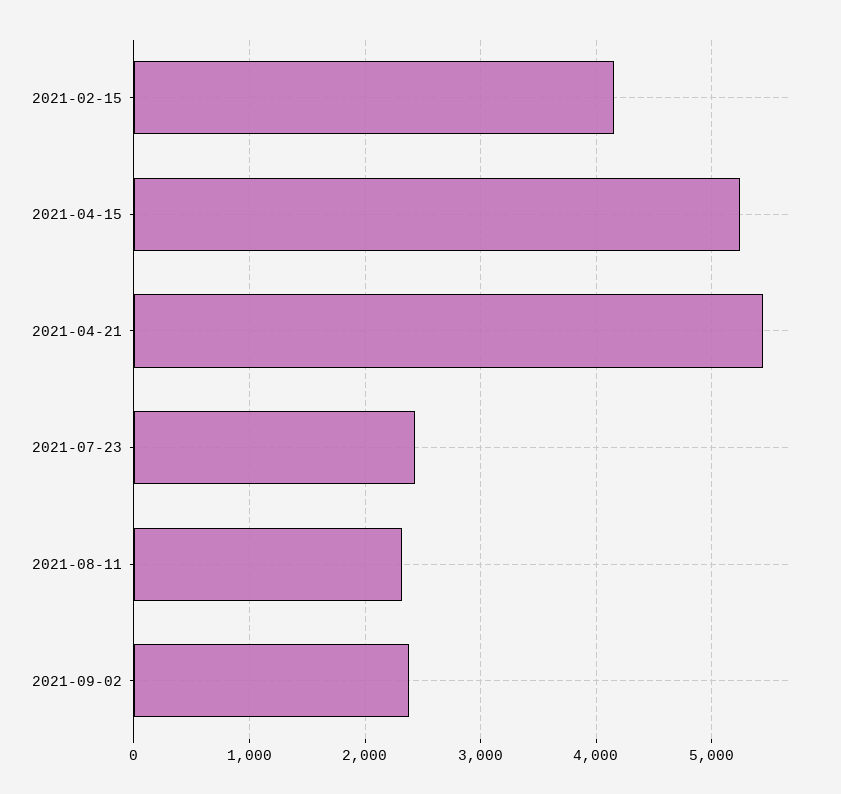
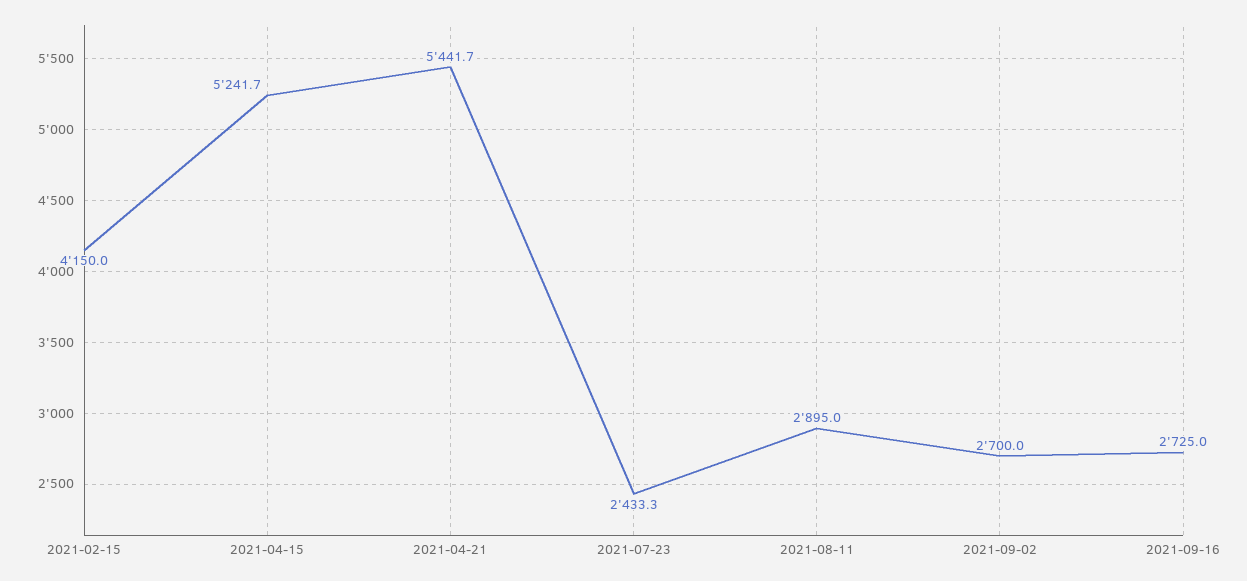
2021-08-11: 2300 -> 2895
2021-09-02: 2400 -> 2700
2021-09-16: none -> 2725

